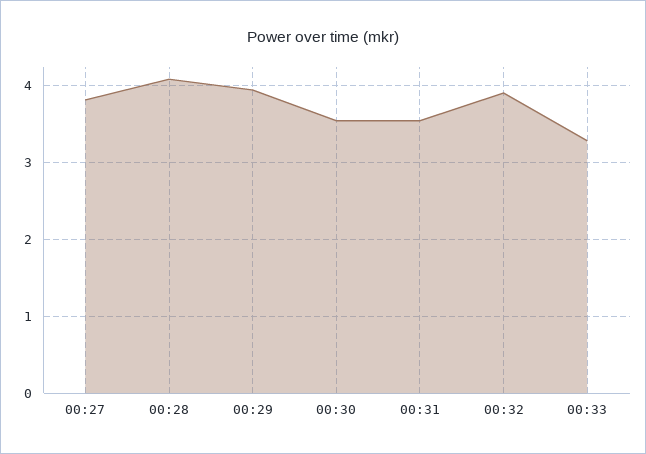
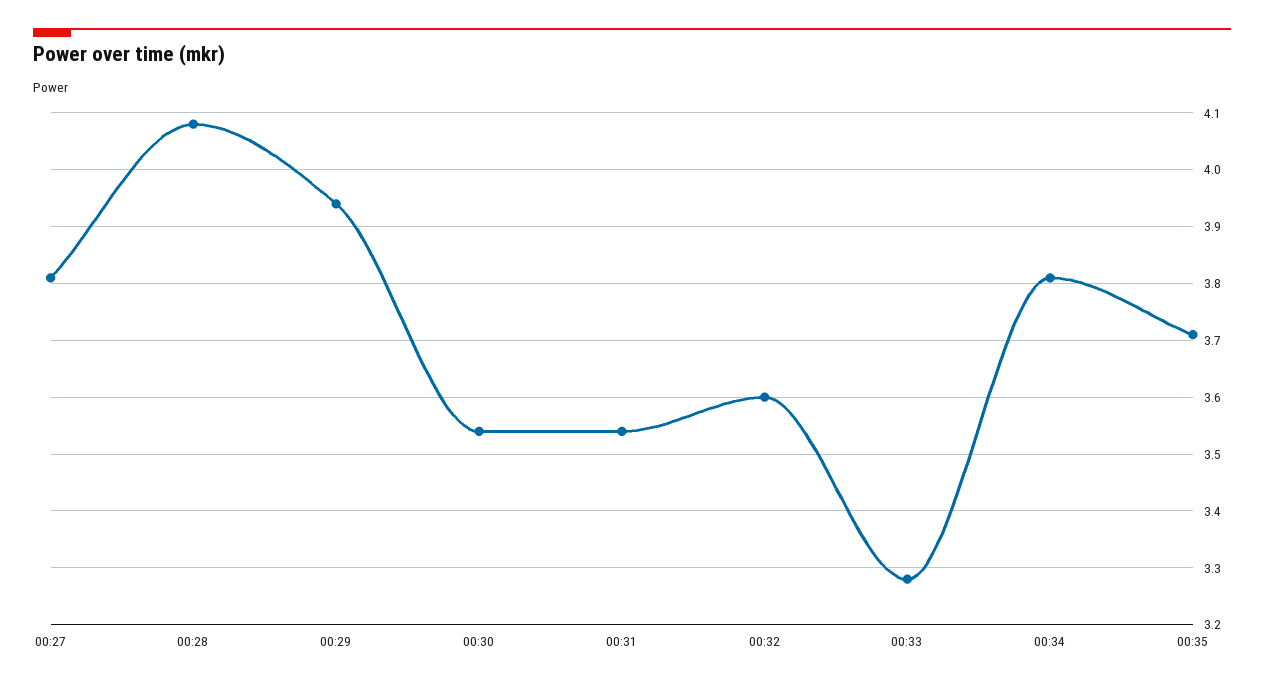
00:32: 3.9 -> 3.6
00:34: none -> 3.8
00:35: none -> 3.7

